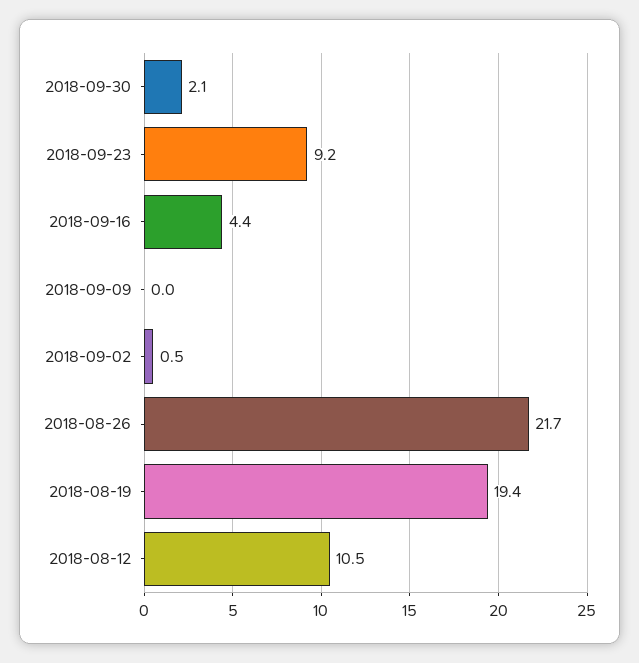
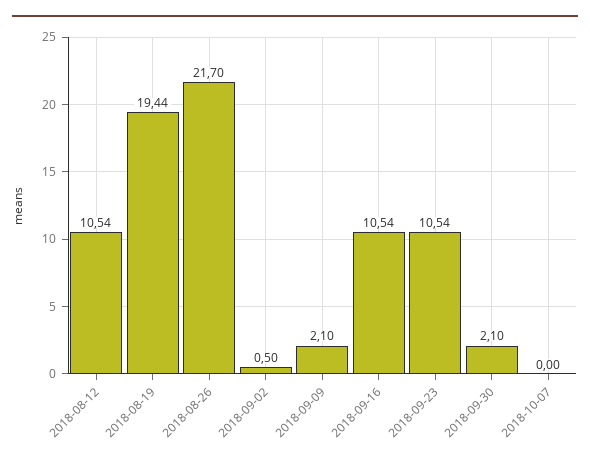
2018-09-23: 9.2 -> 10.54
2018-09-16: 4.4 -> 10.54
2018-09-09: 0 -> 2.1
2018-10-07: none -> 0

